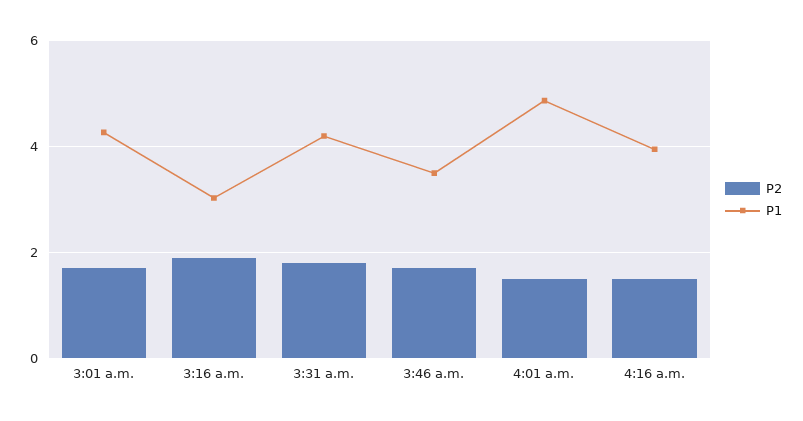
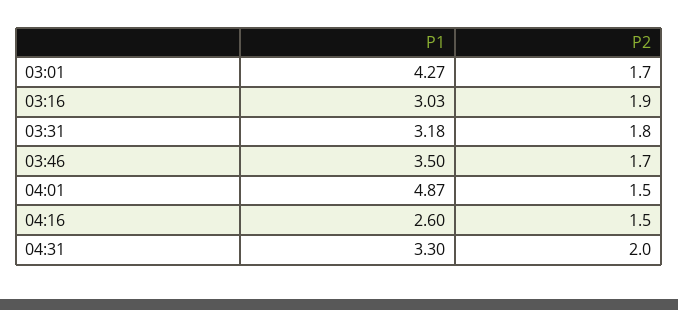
P1, 3:31 a.m.: 4.2 -> 3.18
P1, 4:16 a.m.: 4 -> 2.6
P1, 04:31: none -> 3.3
P2, 04:31: none -> 2

